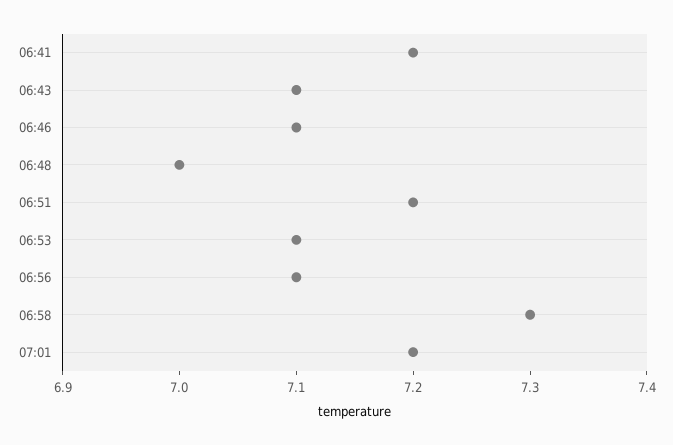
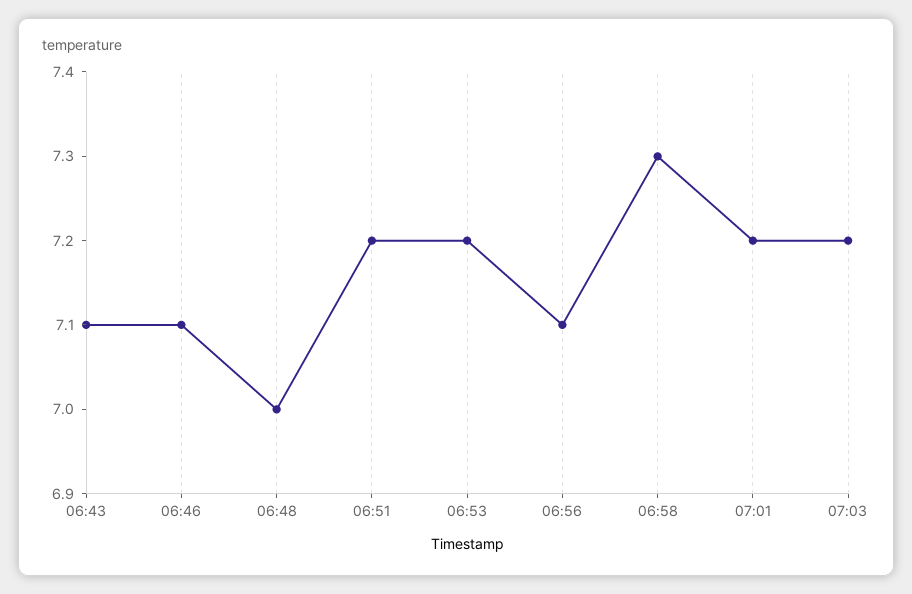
06:41: 7.2 -> none
06:53: 7.1 -> 7.2
07:03: none -> 7.2

